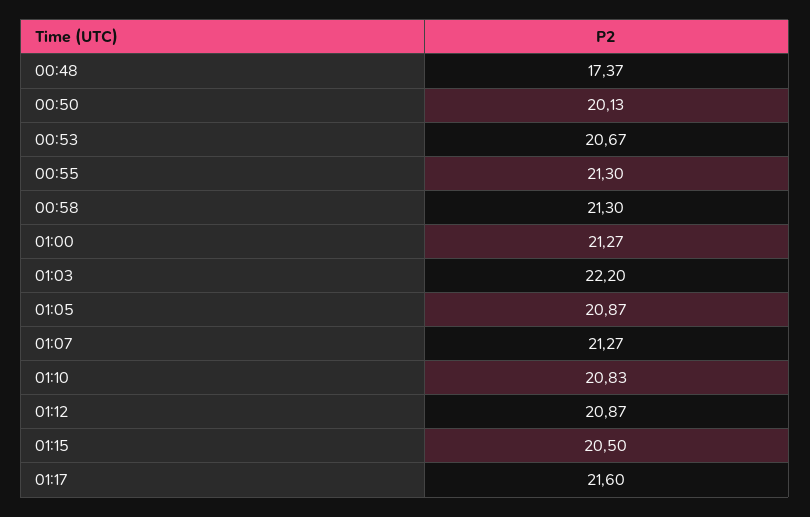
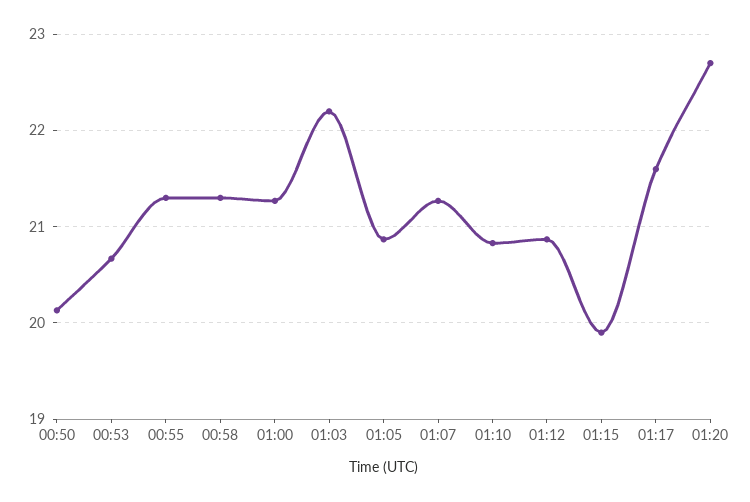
00:48: 17.37 -> none
01:15: 20.5 -> 19.9
01:20: none -> 22.7

